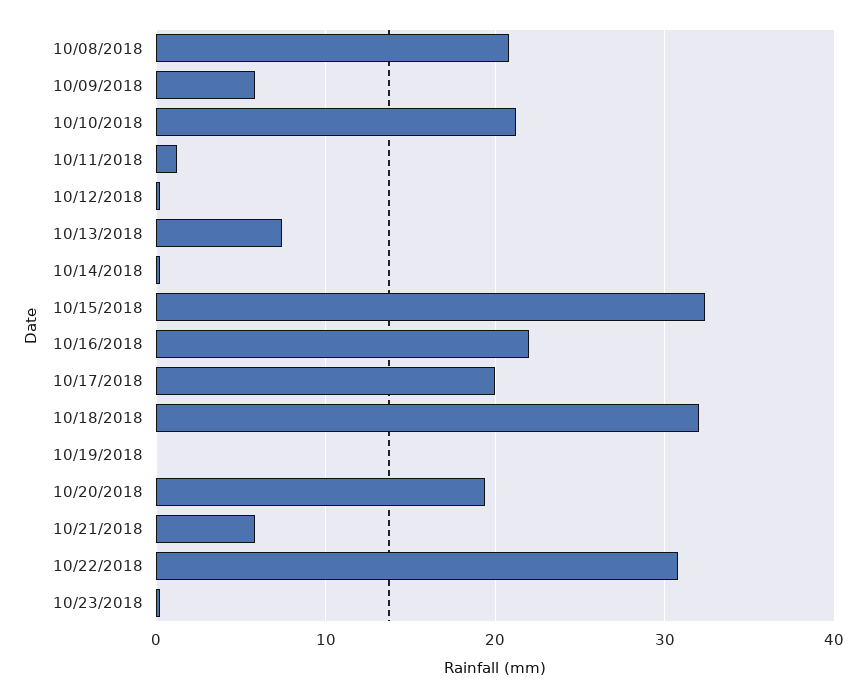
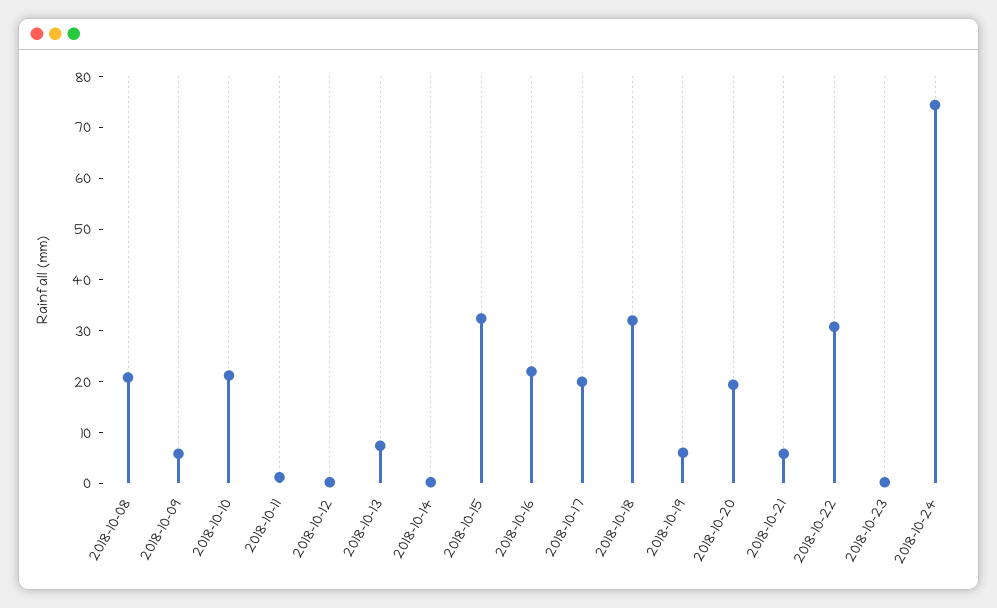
10/19/2018: 0 -> 6
2018-10-24: none -> 74

